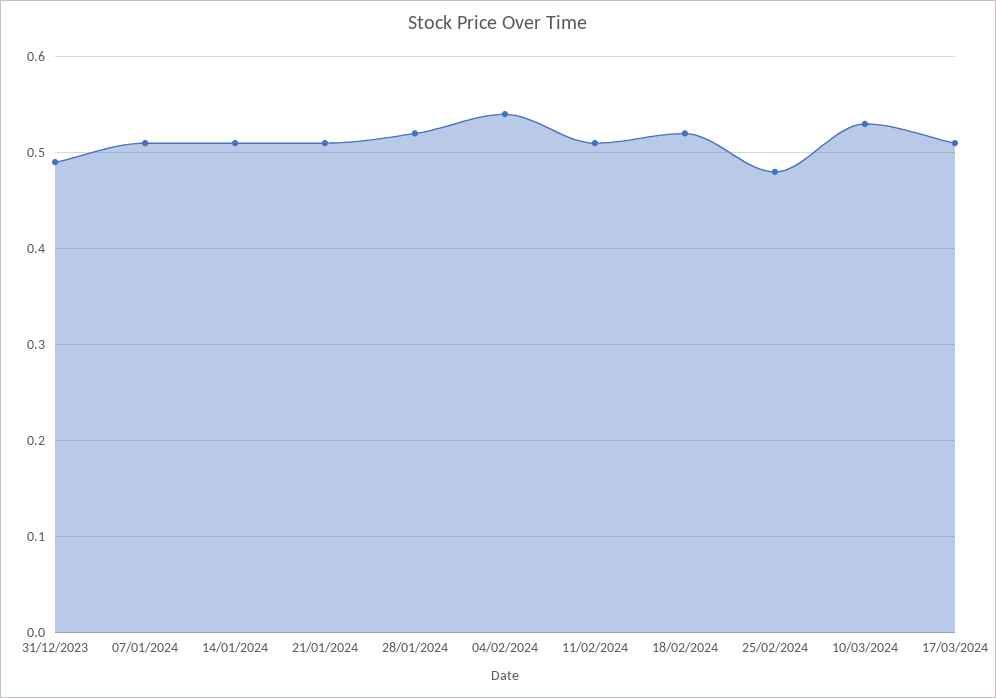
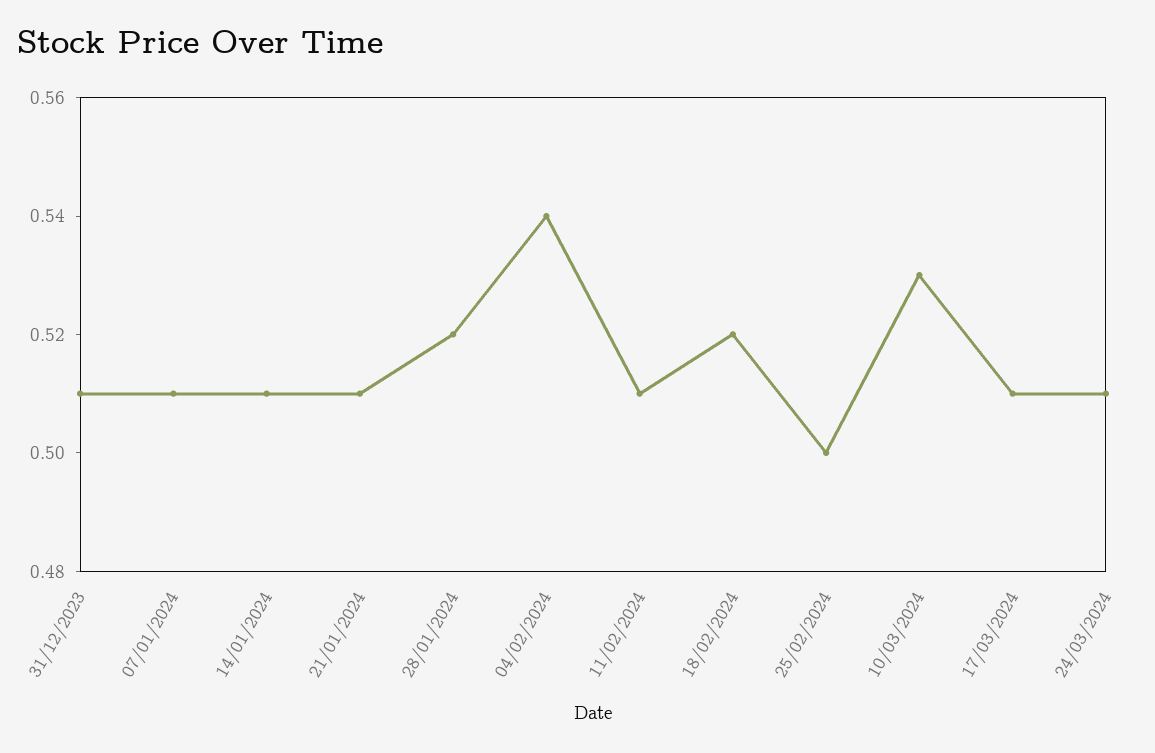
31/12/2023: 0.49 -> 0.51
25/02/2024: 0.48 -> 0.5
24/03/2024: none -> 0.51

